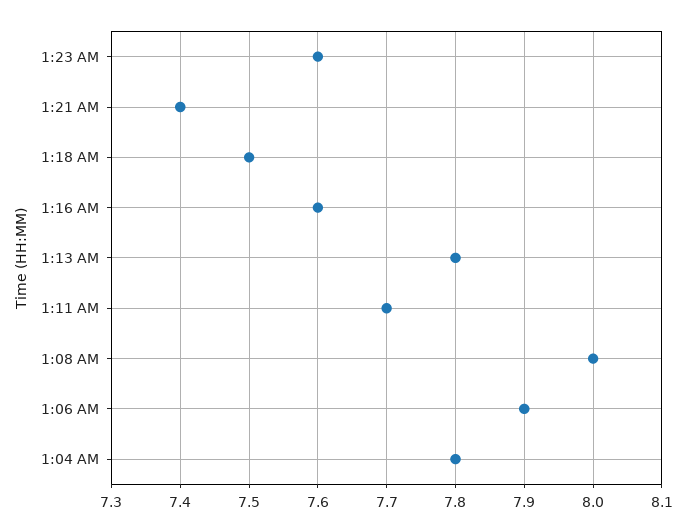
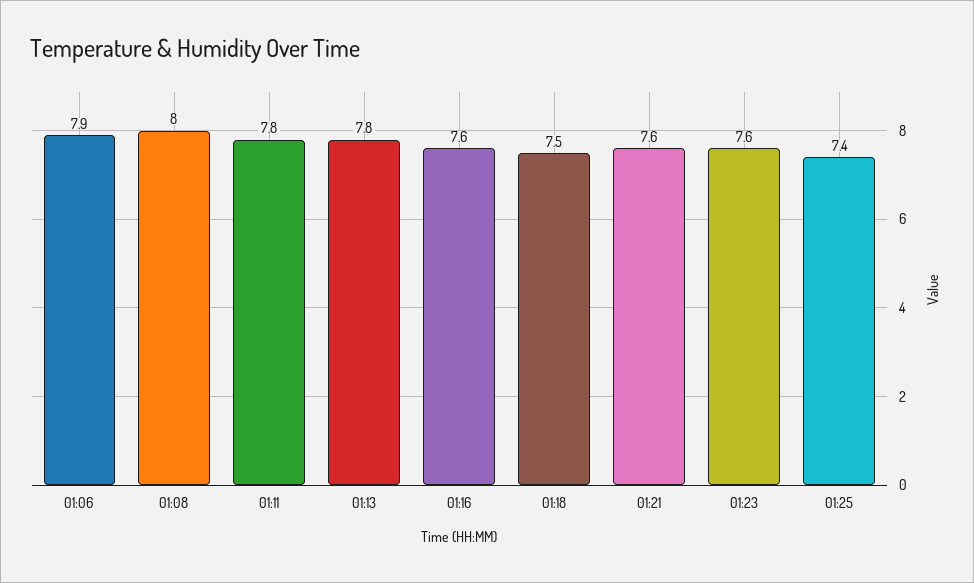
1:21 AM: 7.4 -> 7.6
1:11 AM: 7.7 -> 7.8
1:04 AM: 7.8 -> none
01:25: none -> 7.4

